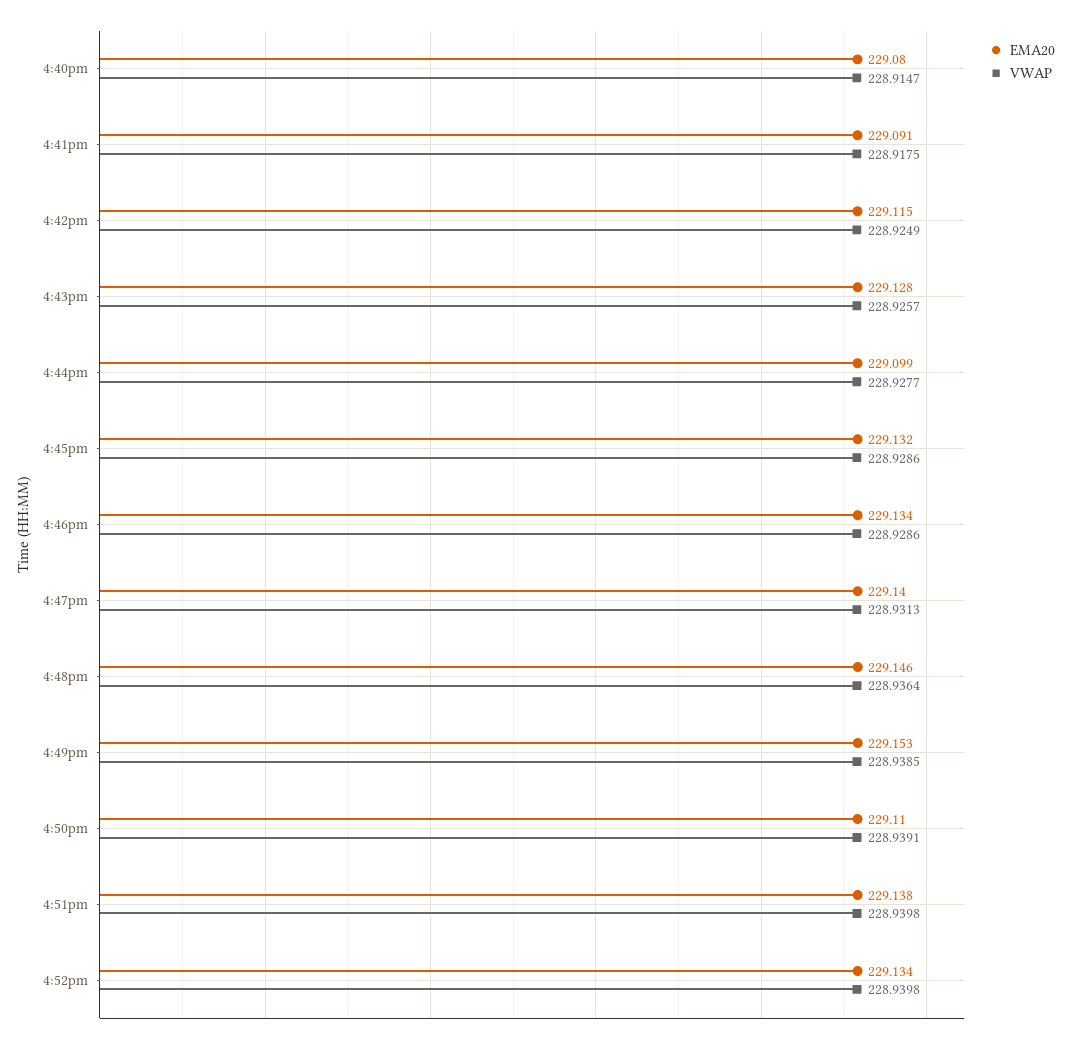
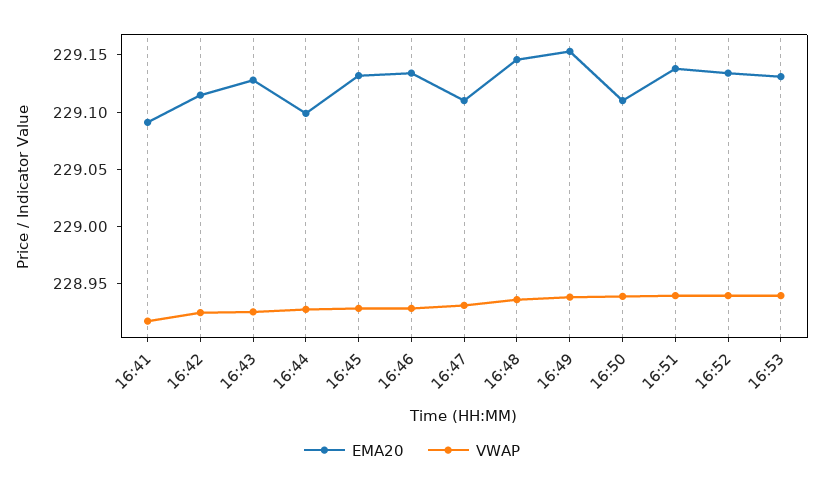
EMA20, 4:40pm: 229.08 -> none
VWAP, 4:40pm: 228.9147 -> none
EMA20, 4:47pm: 229.14 -> 229.11
EMA20, 16:53: none -> 229.13
VWAP, 16:53: none -> 228.94

